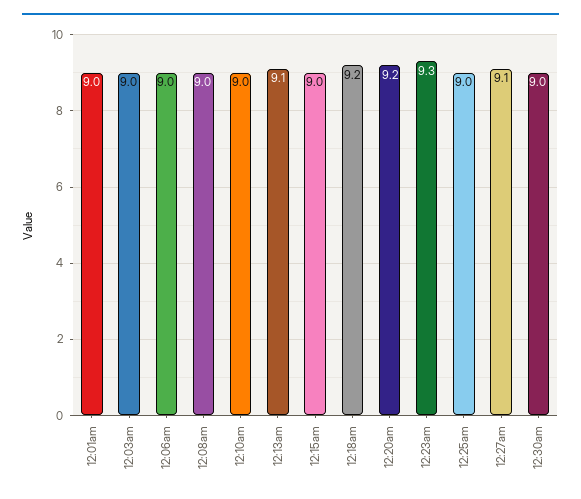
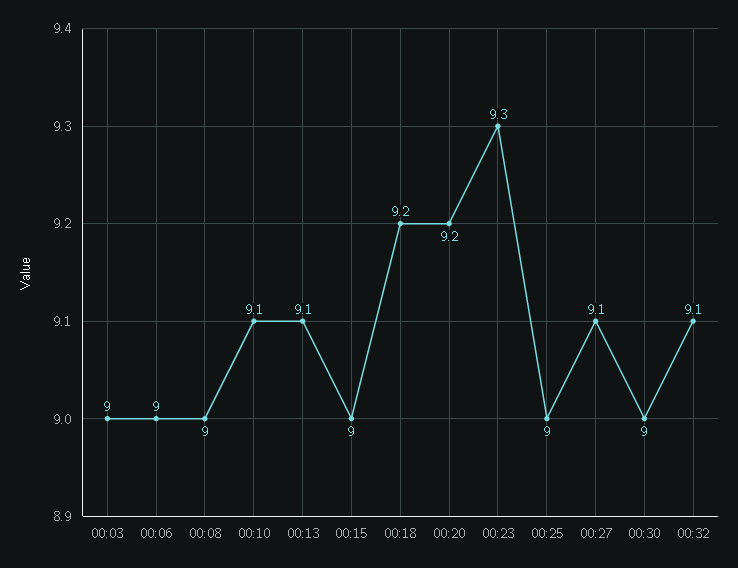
12:01am: 9 -> none
12:10am: 9 -> 9.1
00:32: none -> 9.1

